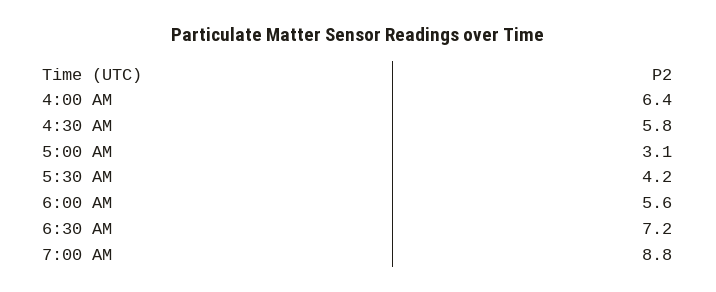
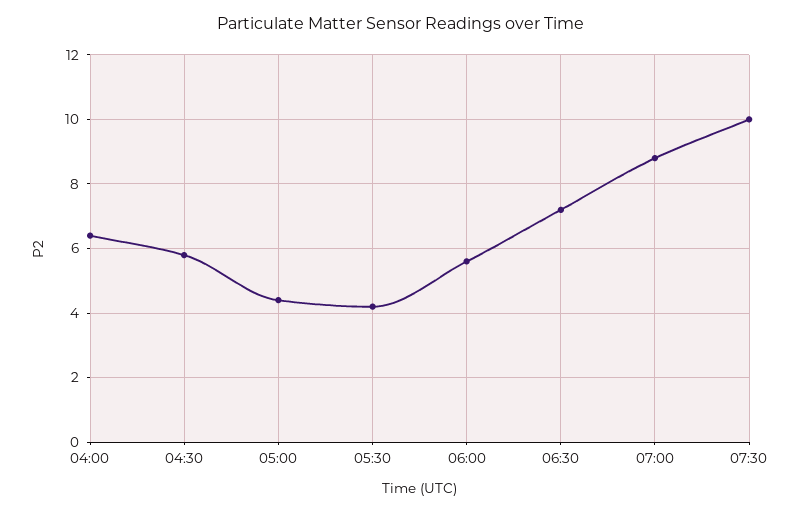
5:00 AM: 3.1 -> 4.5
07:30: none -> 10

